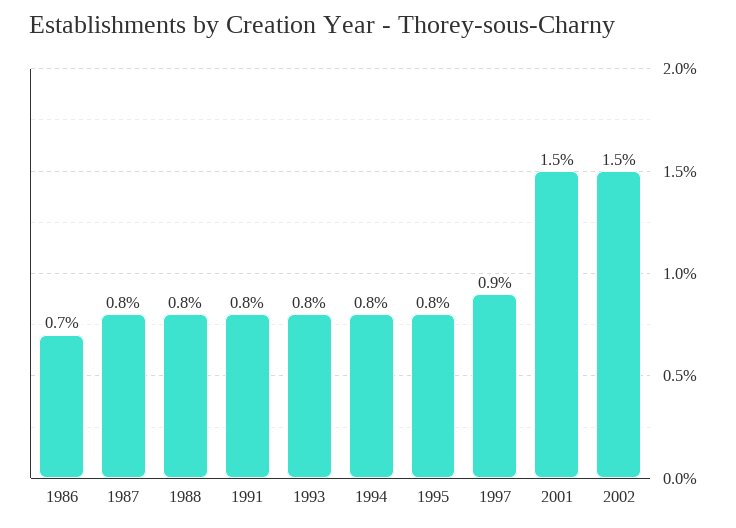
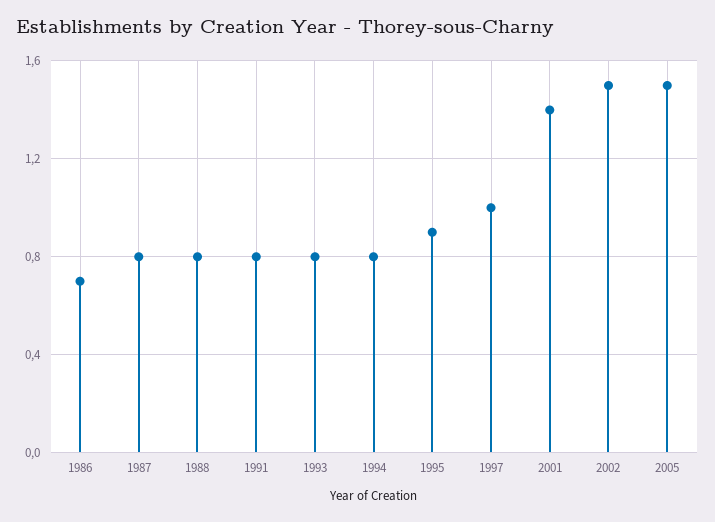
1995: 0.8 -> 0.9
1997: 0.9 -> 1
2001: 1.5 -> 1.4
2005: none -> 1.5

